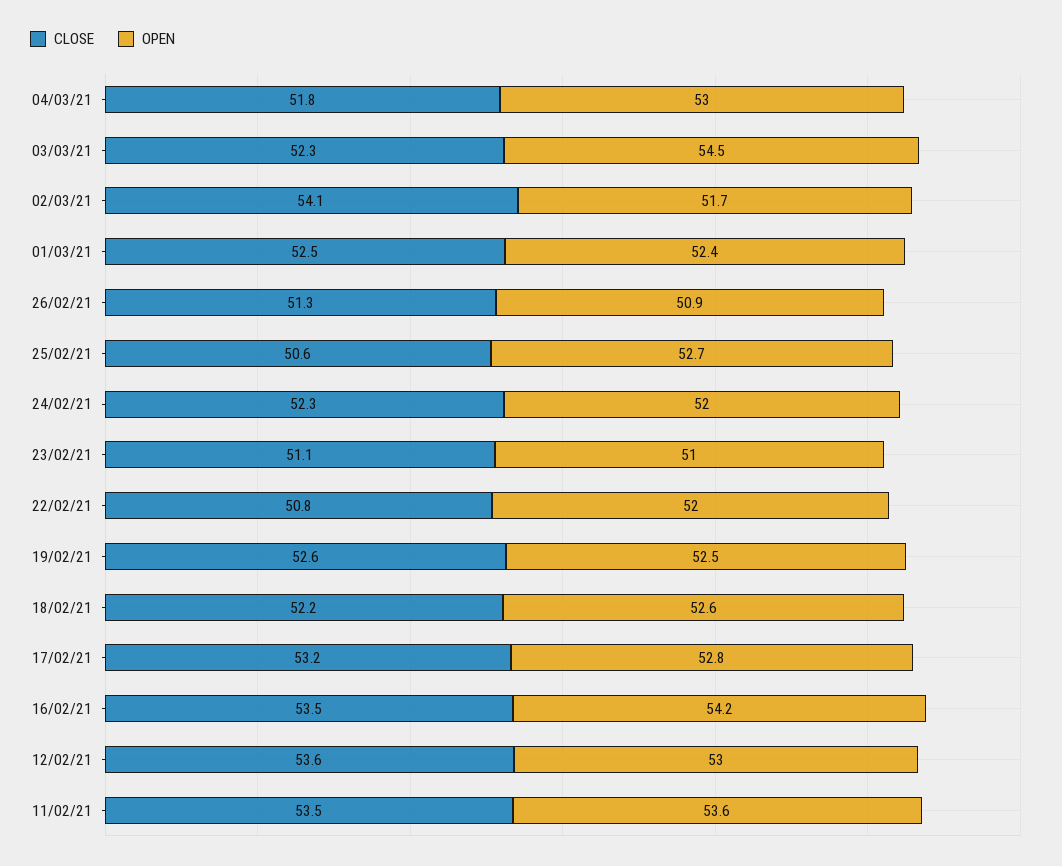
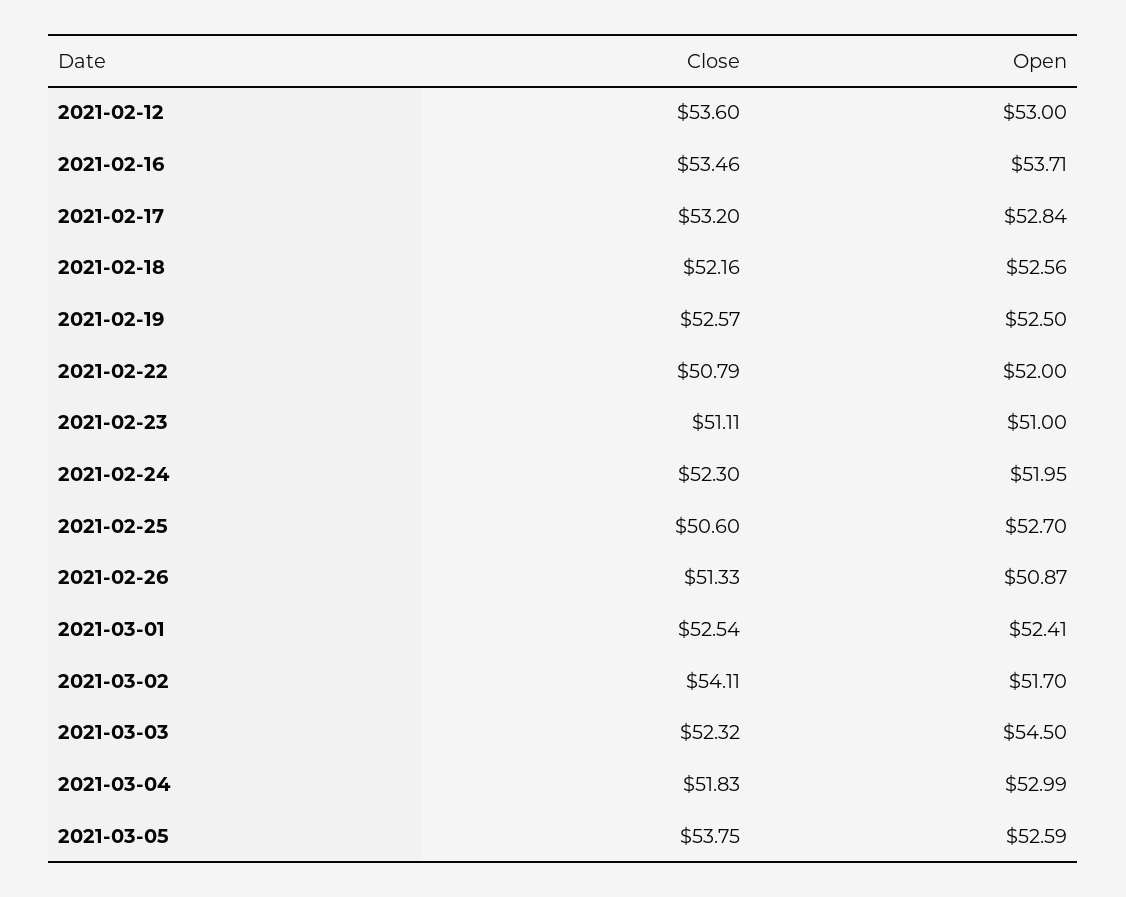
OPEN, 16/02/21: 54.2 -> 53.71
CLOSE, 11/02/21: 53.5 -> none
OPEN, 11/02/21: 53.6 -> none
CLOSE, 2021-03-05: none -> 53.75
OPEN, 2021-03-05: none -> 52.59

